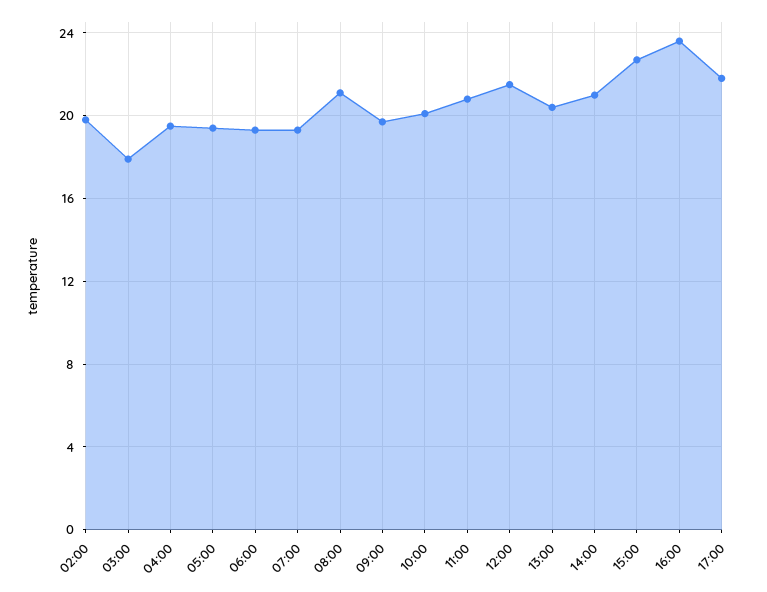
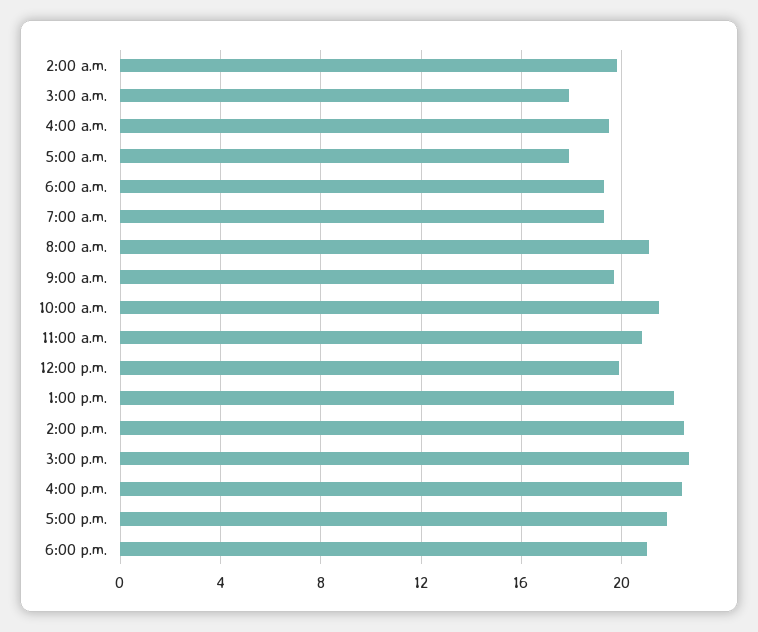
05:00: 19.5 -> 18
10:00: 20 -> 21.5
12:00: 21.5 -> 20
13:00: 20.5 -> 22
14:00: 21 -> 22.5
16:00: 23.5 -> 22.5
6:00 p.m.: none -> 21

